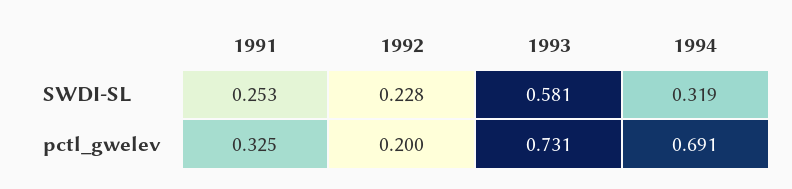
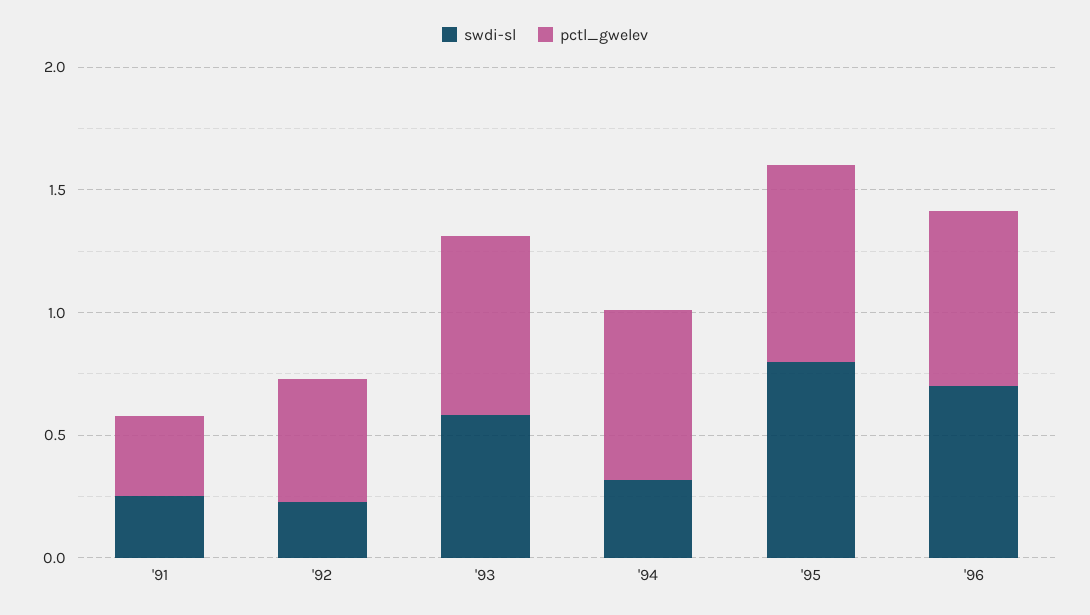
pctl_gwelev, 1992: 0.2 -> 0.5
SWDI-SL, '95: none -> 0.8
pctl_gwelev, '95: none -> 0.8
SWDI-SL, '96: none -> 0.7
pctl_gwelev, '96: none -> 0.7

